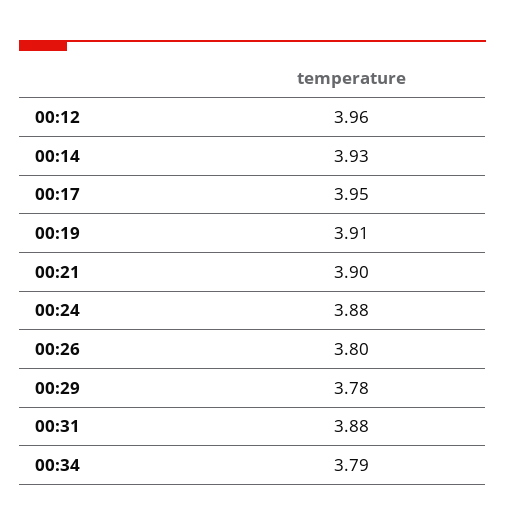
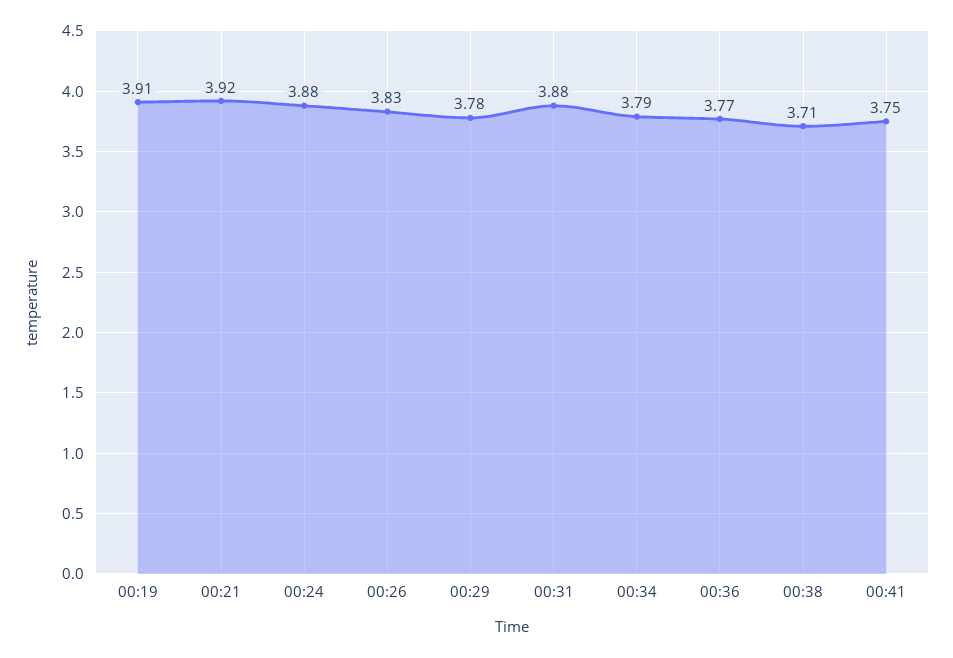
00:12: 3.96 -> none
00:14: 3.93 -> none
00:17: 3.95 -> none
00:21: 3.9 -> 3.92
00:26: 3.8 -> 3.83
00:36: none -> 3.77
00:38: none -> 3.71
00:41: none -> 3.75

